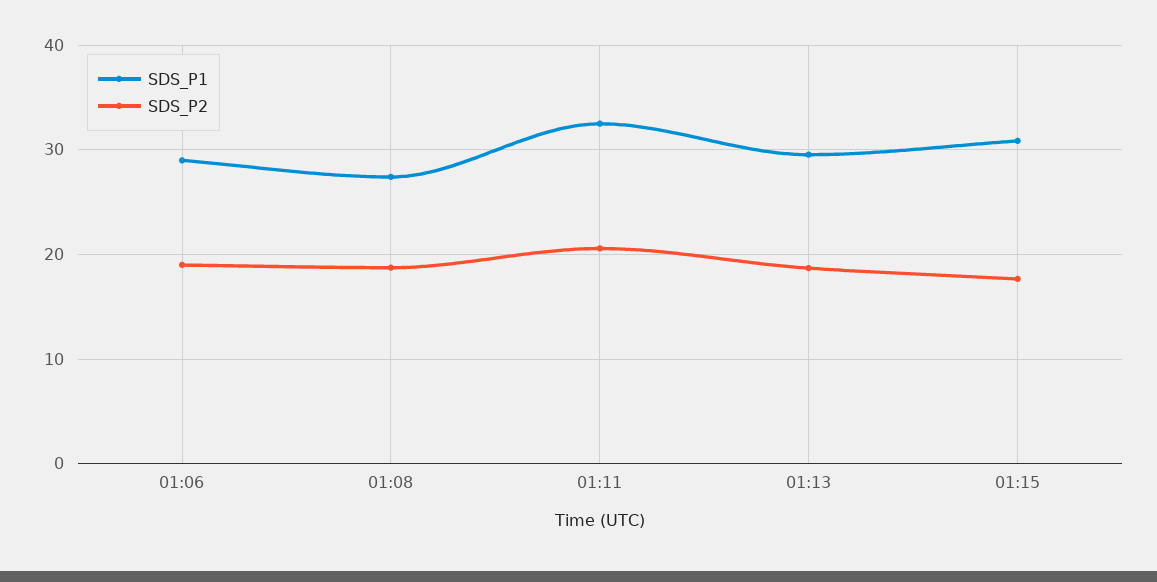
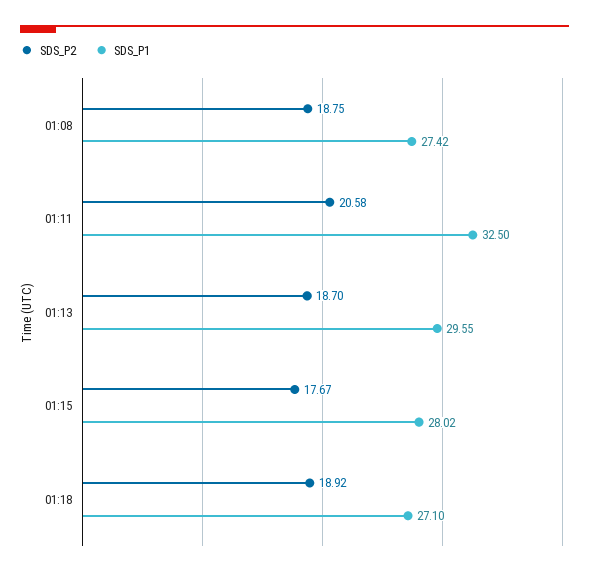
SDS_P1, 01:06: 29 -> none
SDS_P2, 01:06: 19 -> none
SDS_P1, 01:15: 31 -> 28.02
SDS_P2, 01:18: none -> 18.92
SDS_P1, 01:18: none -> 27.1

